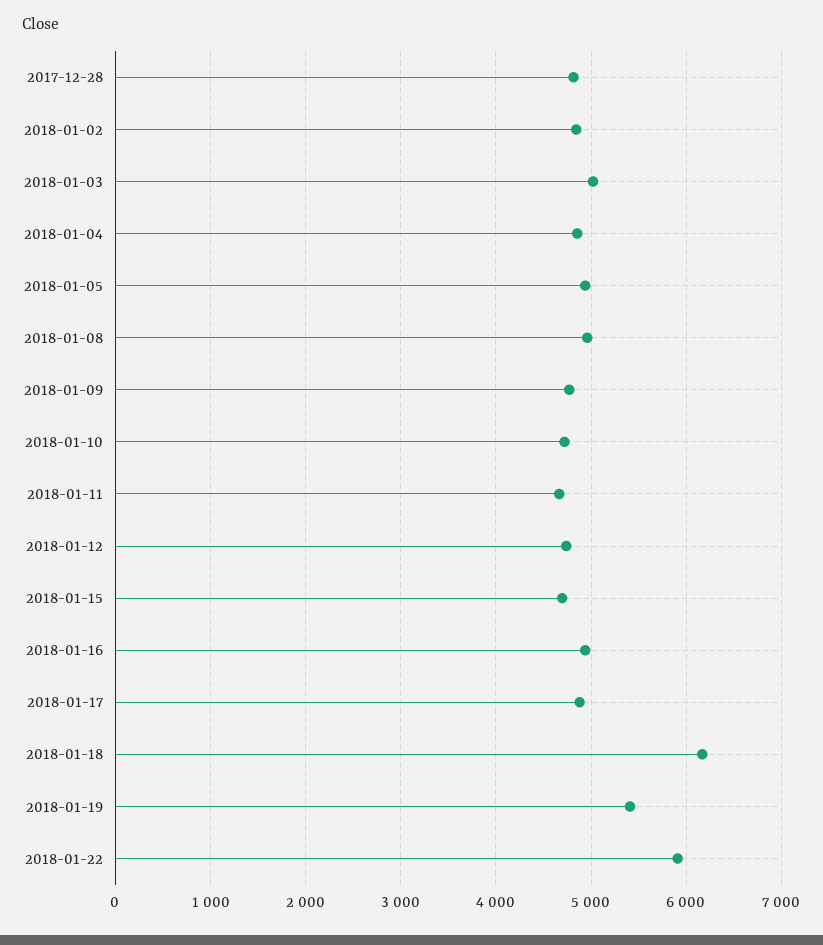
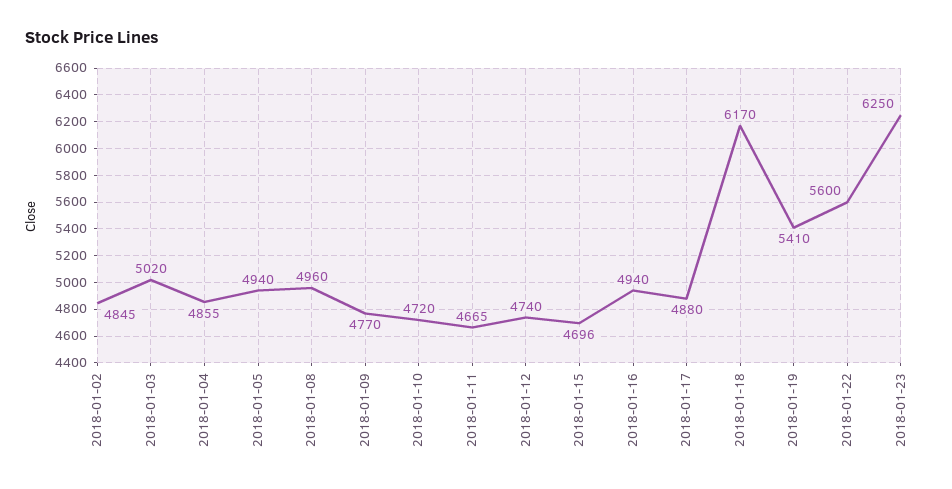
2017-12-28: 4800 -> none
2018-01-22: 5900 -> 5600
2018-01-23: none -> 6250

